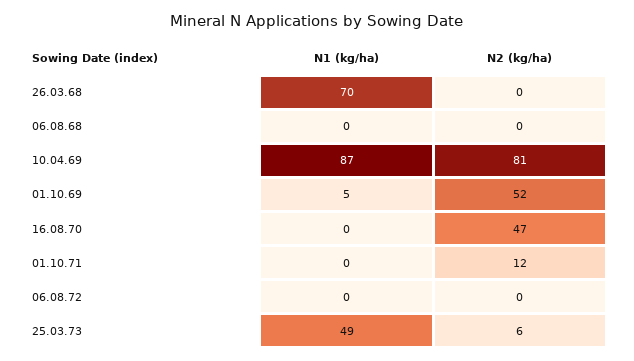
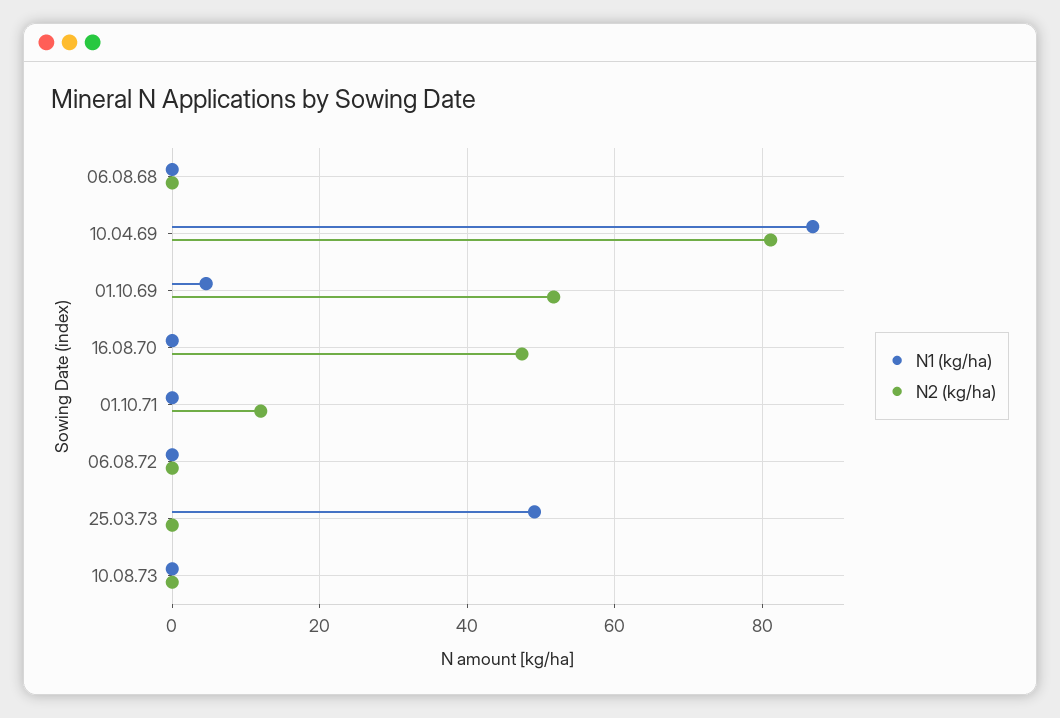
N1 (kg/ha), 26.03.68: 70 -> none
N2 (kg/ha), 26.03.68: 0 -> none
N2 (kg/ha), 25.03.73: 6 -> 0
N1 (kg/ha), 10.08.73: none -> 0
N2 (kg/ha), 10.08.73: none -> 0

